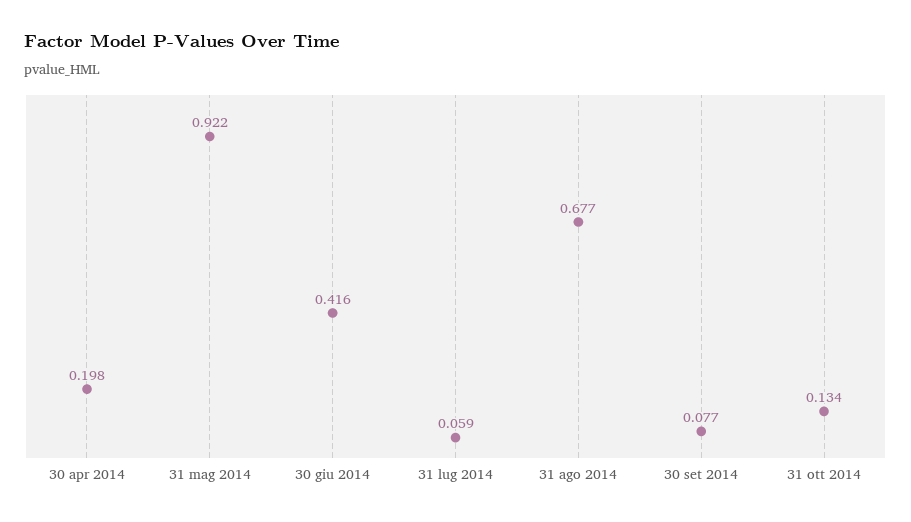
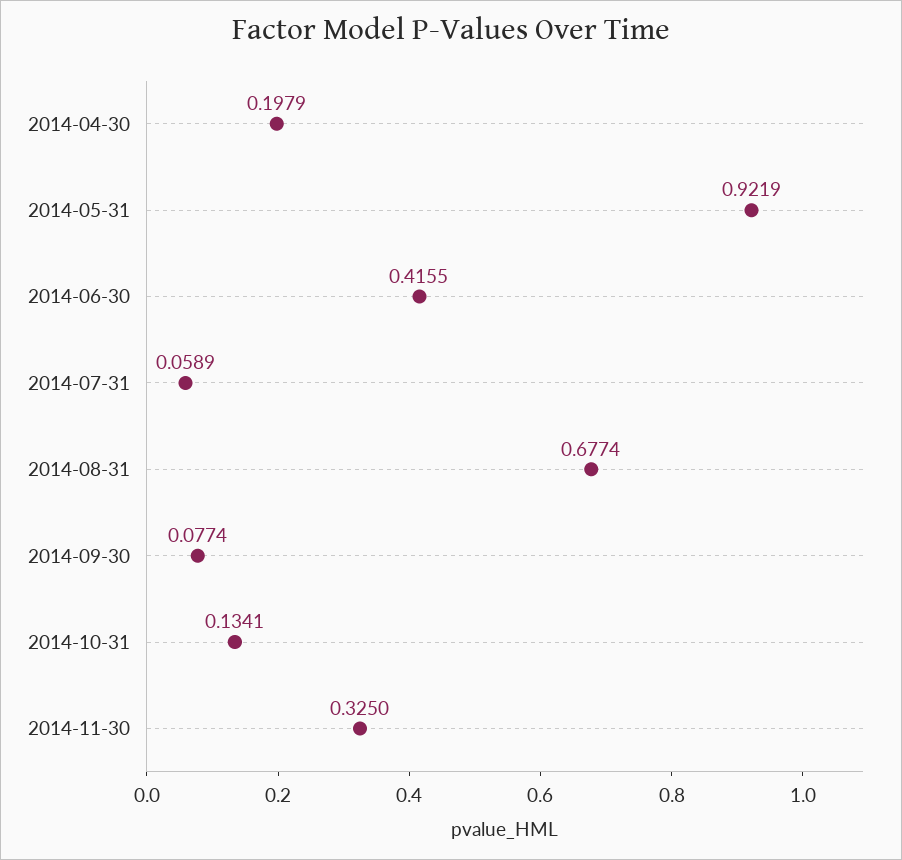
2014-11-30: none -> 0.325

